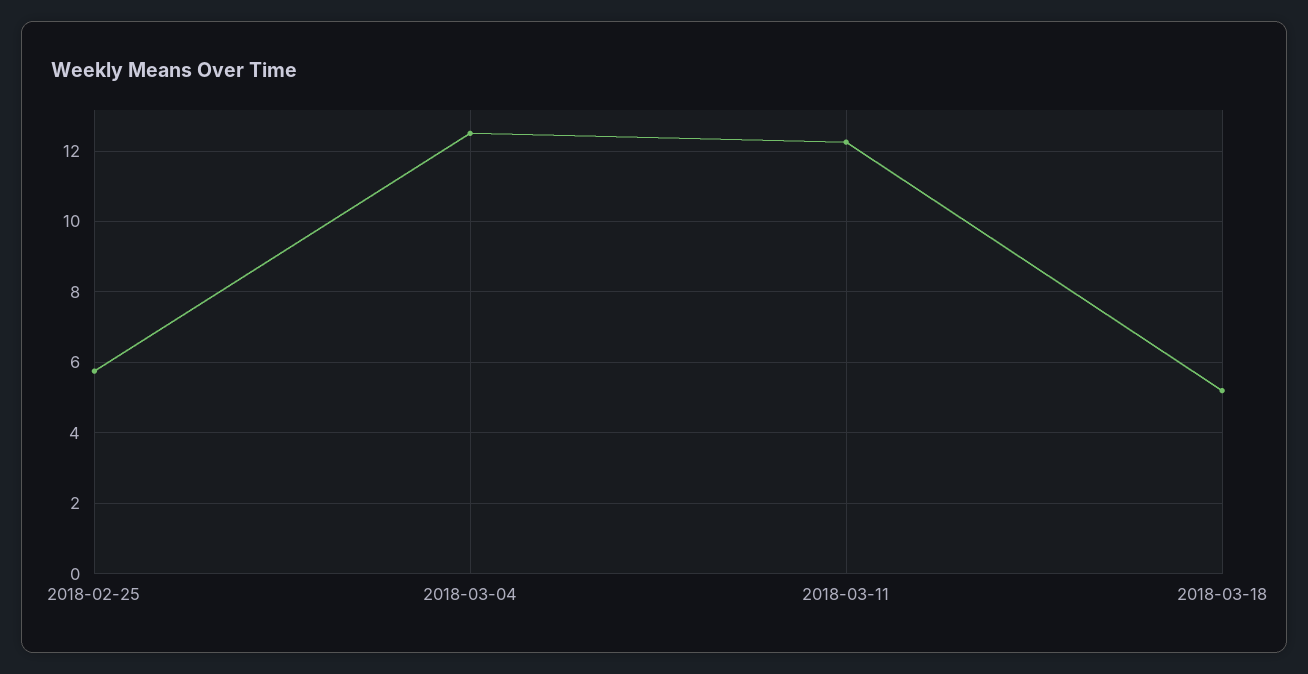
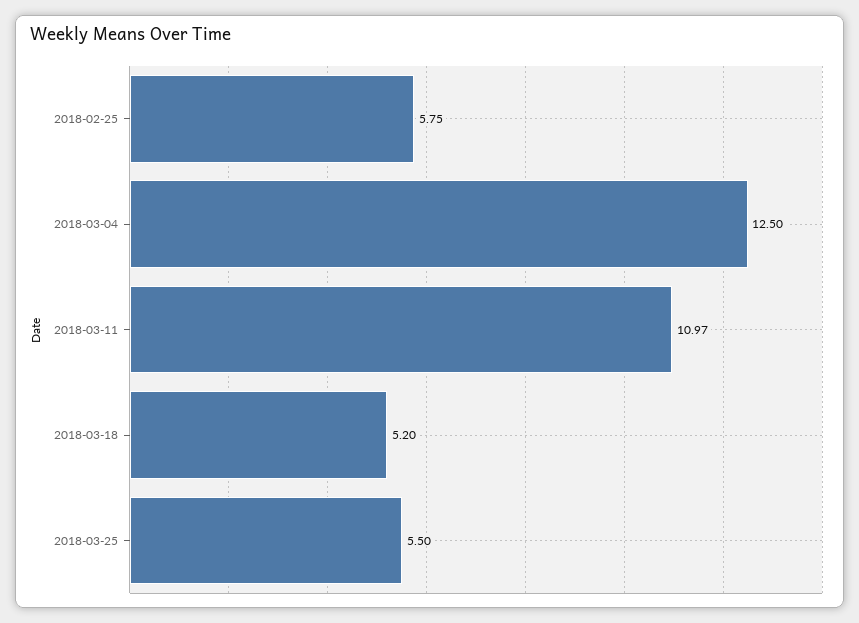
2018-03-11: 12.2 -> 10.97
2018-03-25: none -> 5.5

